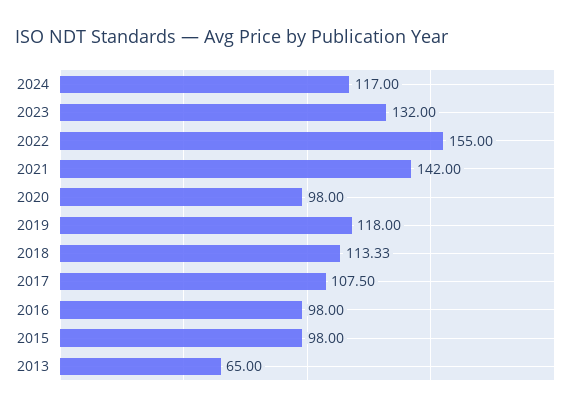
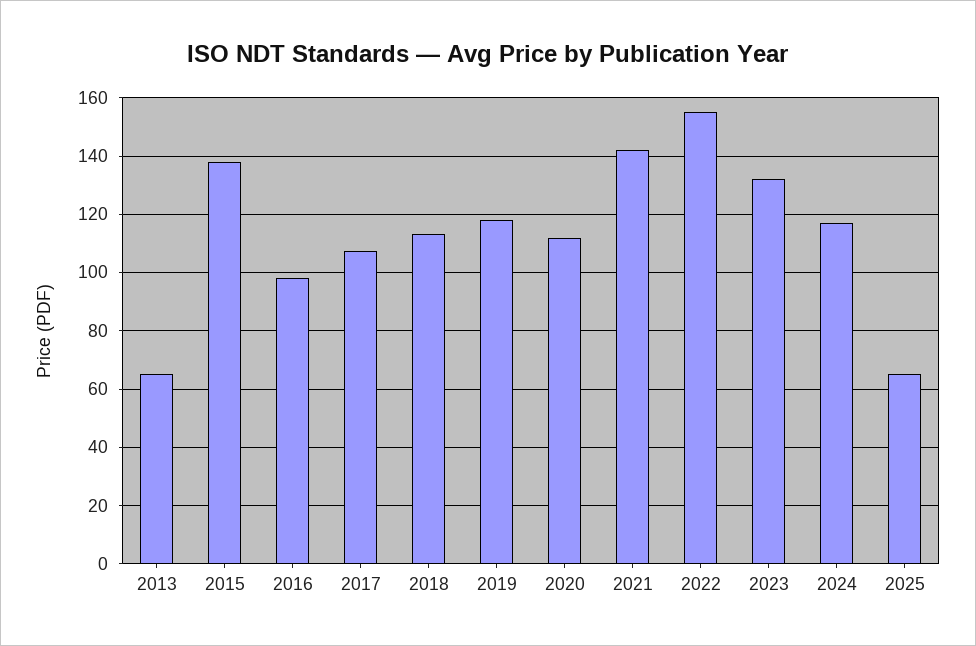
2020: 98 -> 112.5
2015: 98 -> 137.5
2025: none -> 65

